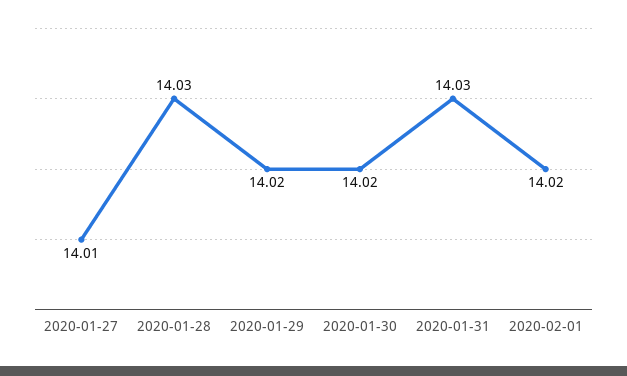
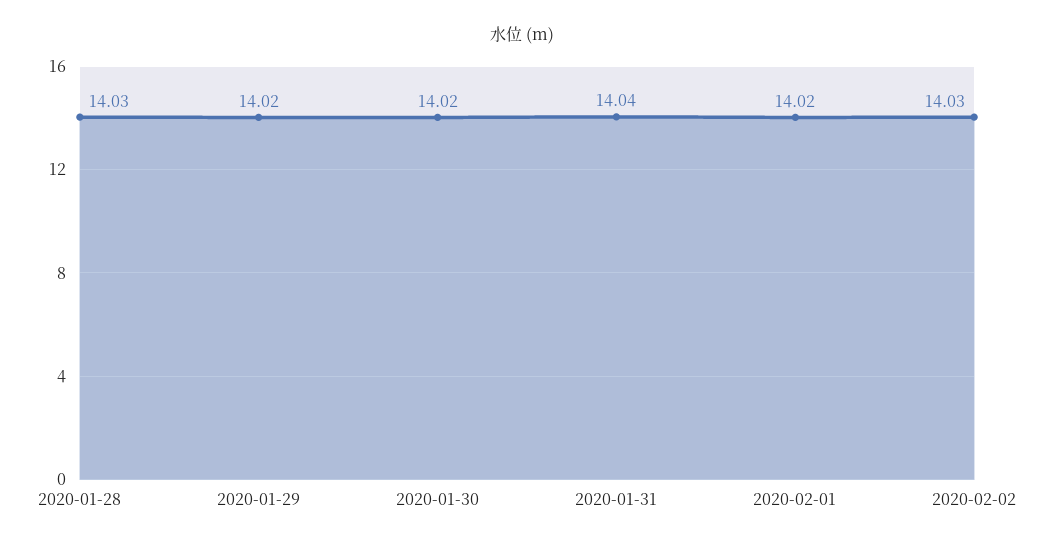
2020-01-27: 14.01 -> none
2020-01-31: 14.03 -> 14.04
2020-02-02: none -> 14.03

